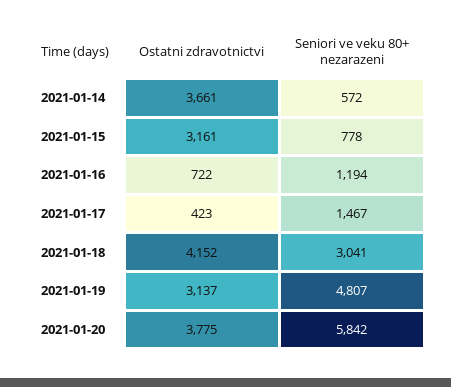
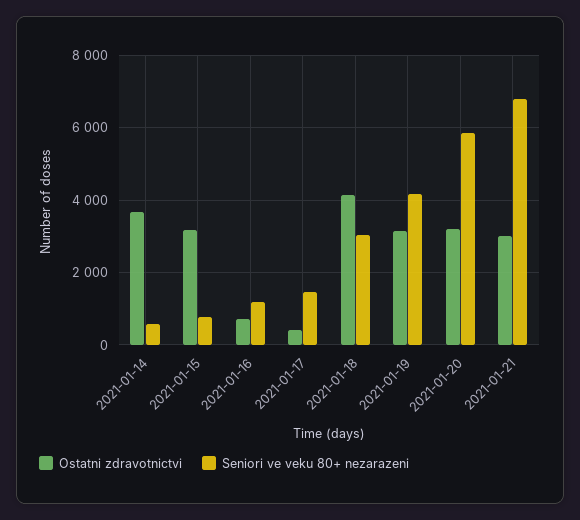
Seniori ve veku 80+ nezarazeni, 2021-01-19: 4807 -> 4200
Ostatni zdravotnictvi, 2021-01-20: 3775 -> 3200
Ostatni zdravotnictvi, 2021-01-21: none -> 3000
Seniori ve veku 80+ nezarazeni, 2021-01-21: none -> 6800

